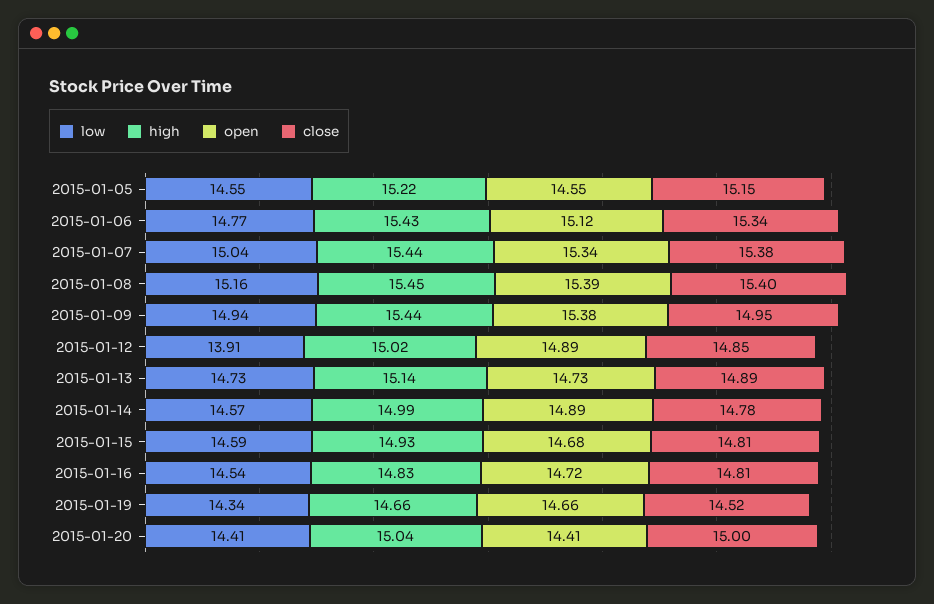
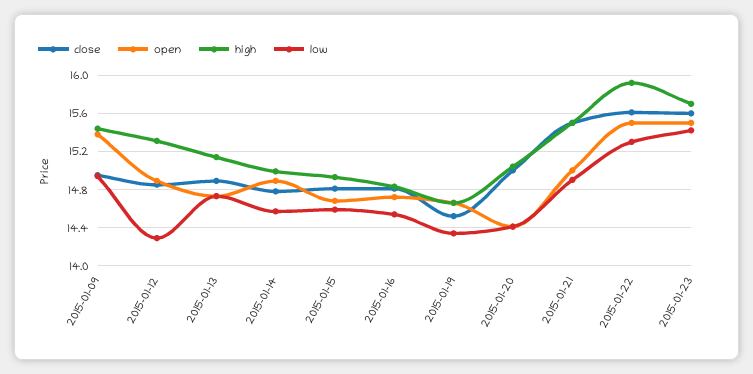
low, 2015-01-05: 14.55 -> none
high, 2015-01-05: 15.22 -> none
open, 2015-01-05: 14.55 -> none
close, 2015-01-05: 15.15 -> none
low, 2015-01-06: 14.77 -> none
high, 2015-01-06: 15.43 -> none
open, 2015-01-06: 15.12 -> none
close, 2015-01-06: 15.34 -> none
low, 2015-01-07: 15.04 -> none
high, 2015-01-07: 15.44 -> none
open, 2015-01-07: 15.34 -> none
close, 2015-01-07: 15.38 -> none
low, 2015-01-08: 15.16 -> none
high, 2015-01-08: 15.45 -> none
open, 2015-01-08: 15.39 -> none
close, 2015-01-08: 15.4 -> none
low, 2015-01-12: 13.91 -> 14.3
high, 2015-01-12: 15.02 -> 15.3
close, 2015-01-21: none -> 15.5
open, 2015-01-21: none -> 15
high, 2015-01-21: none -> 15.5
low, 2015-01-21: none -> 14.9
close, 2015-01-22: none -> 15.6
open, 2015-01-22: none -> 15.5
high, 2015-01-22: none -> 15.9
low, 2015-01-22: none -> 15.3
close, 2015-01-23: none -> 15.6
open, 2015-01-23: none -> 15.5
high, 2015-01-23: none -> 15.7
low, 2015-01-23: none -> 15.4

